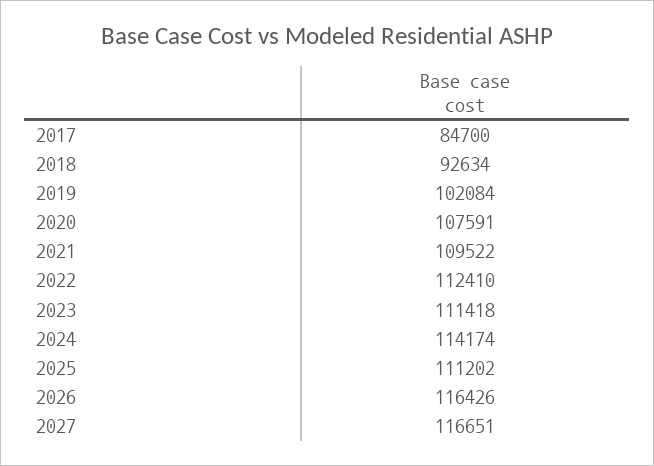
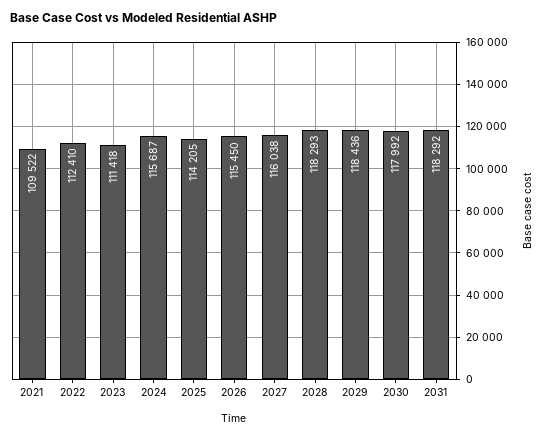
2017: 84700 -> none
2018: 92634 -> none
2019: 102084 -> none
2020: 107591 -> none
2024: 114174 -> 115687
2025: 111202 -> 114205
2026: 116426 -> 115450
2027: 116651 -> 116038
2028: none -> 118293
2029: none -> 118436
2030: none -> 117992
2031: none -> 118292

